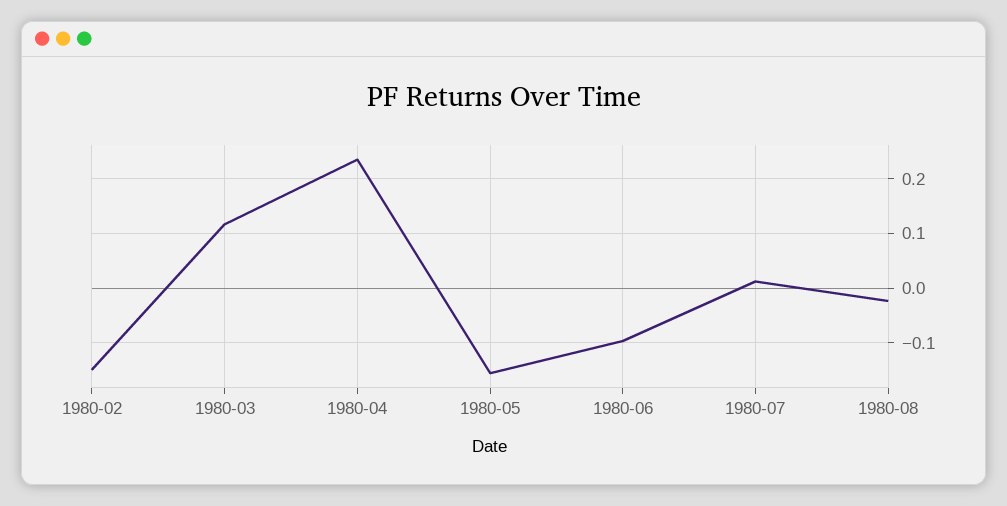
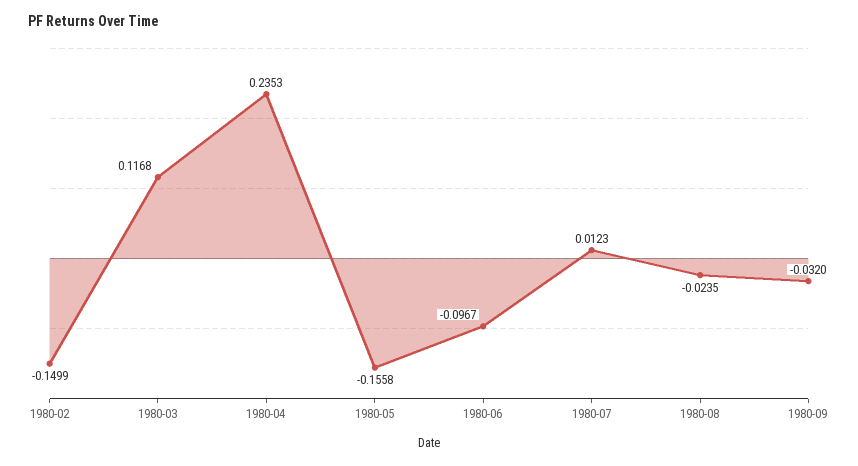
1980-09: none -> -0.032

